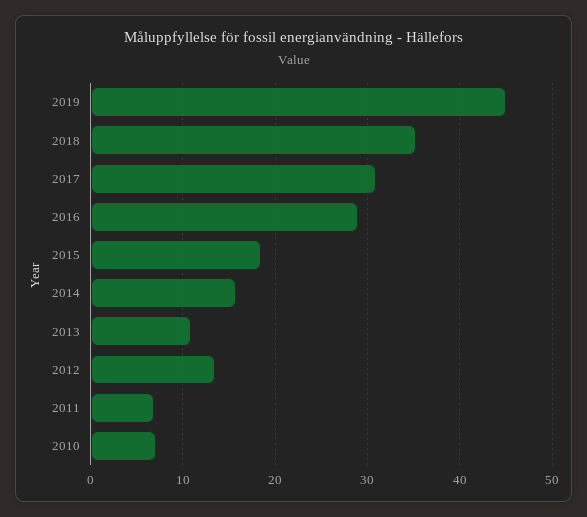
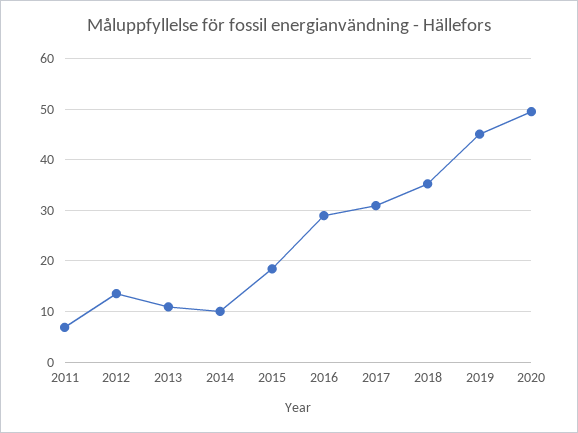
2014: 16 -> 10
2010: 7 -> none
2020: none -> 50

